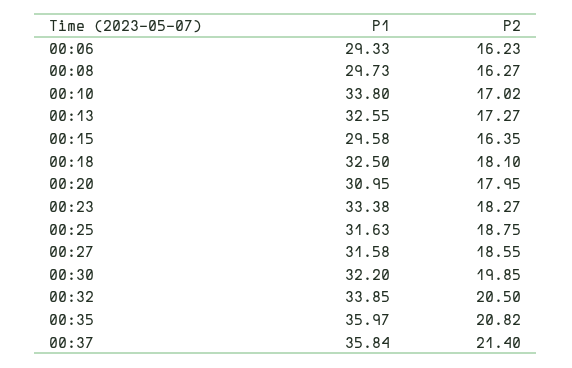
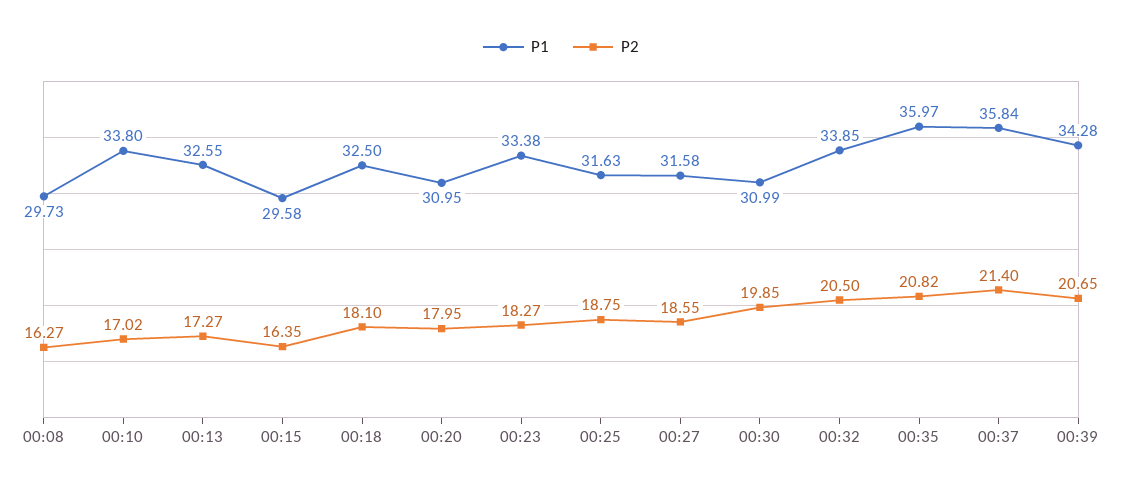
P1, 00:06: 29.33 -> none
P2, 00:06: 16.23 -> none
P1, 00:30: 32.2 -> 30.99
P1, 00:39: none -> 34.28
P2, 00:39: none -> 20.65

